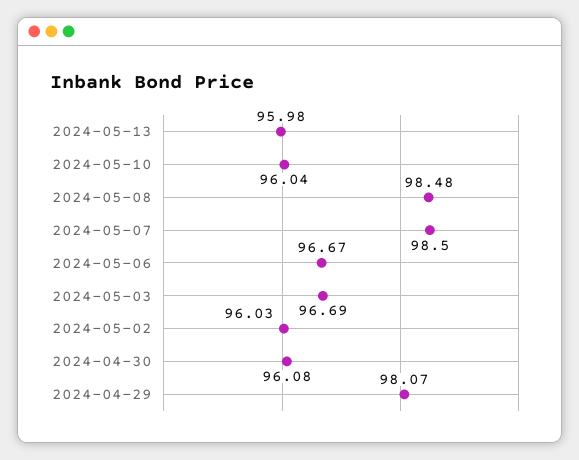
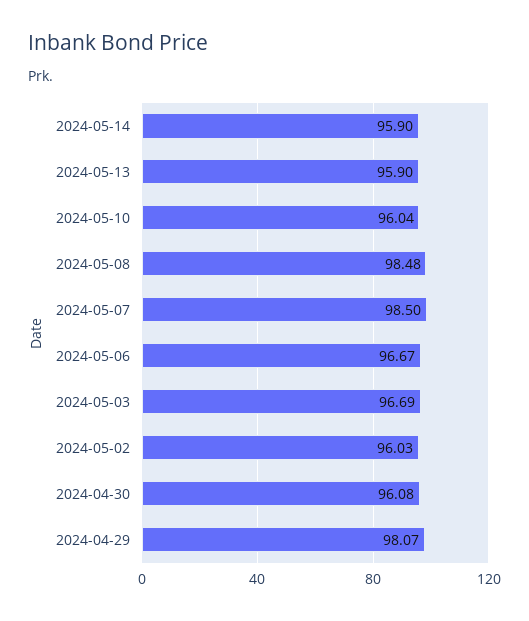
2024-05-13: 95.98 -> 95.9
2024-05-14: none -> 95.9

